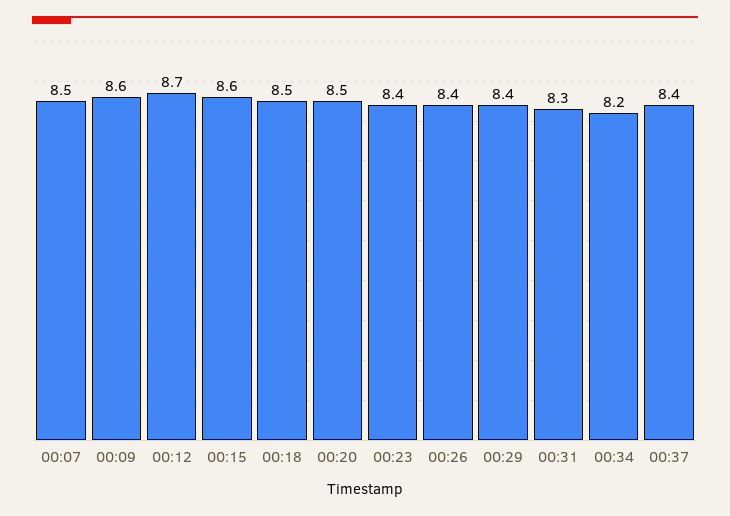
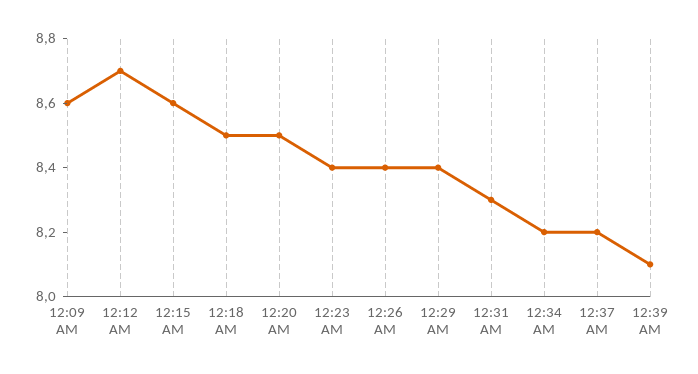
00:07: 8.5 -> none
00:37: 8.4 -> 8.2
12:39 AM: none -> 8.1

